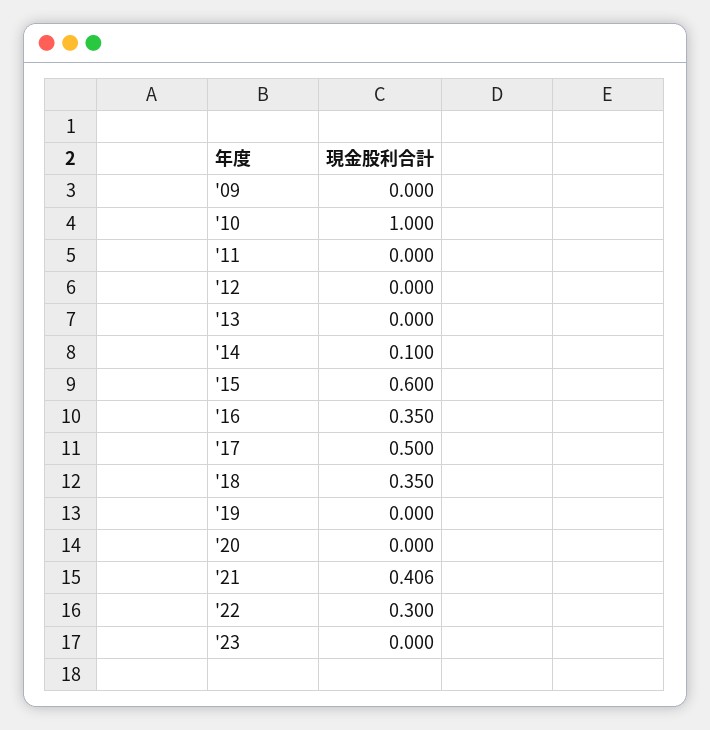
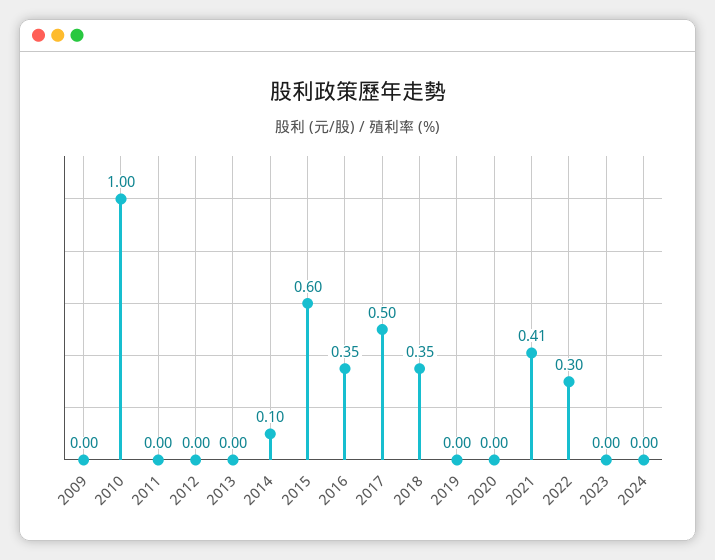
2024: none -> 0

